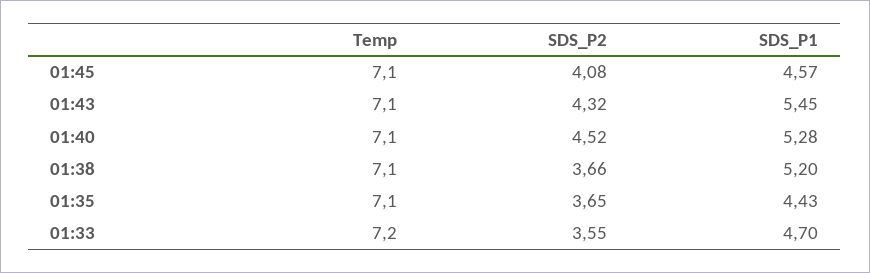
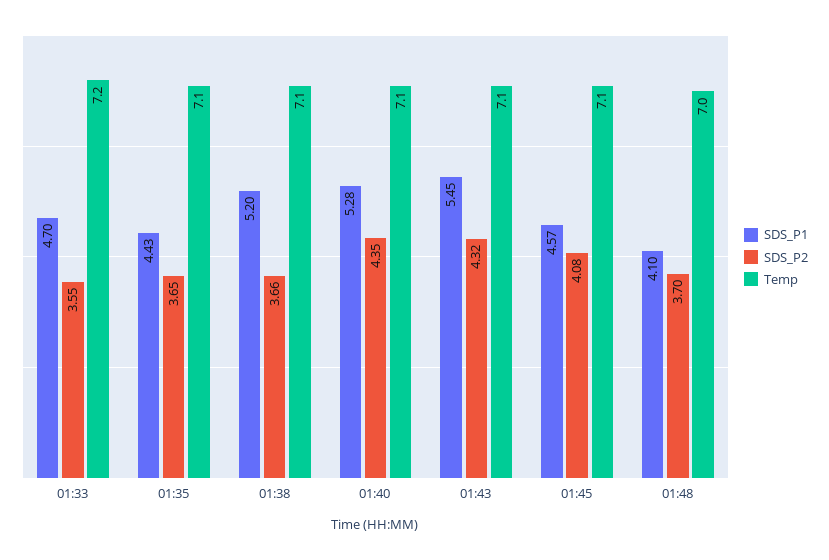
SDS_P2, 01:40: 4.52 -> 4.35
SDS_P1, 01:48: none -> 4.1
SDS_P2, 01:48: none -> 3.7
Temp, 01:48: none -> 7

